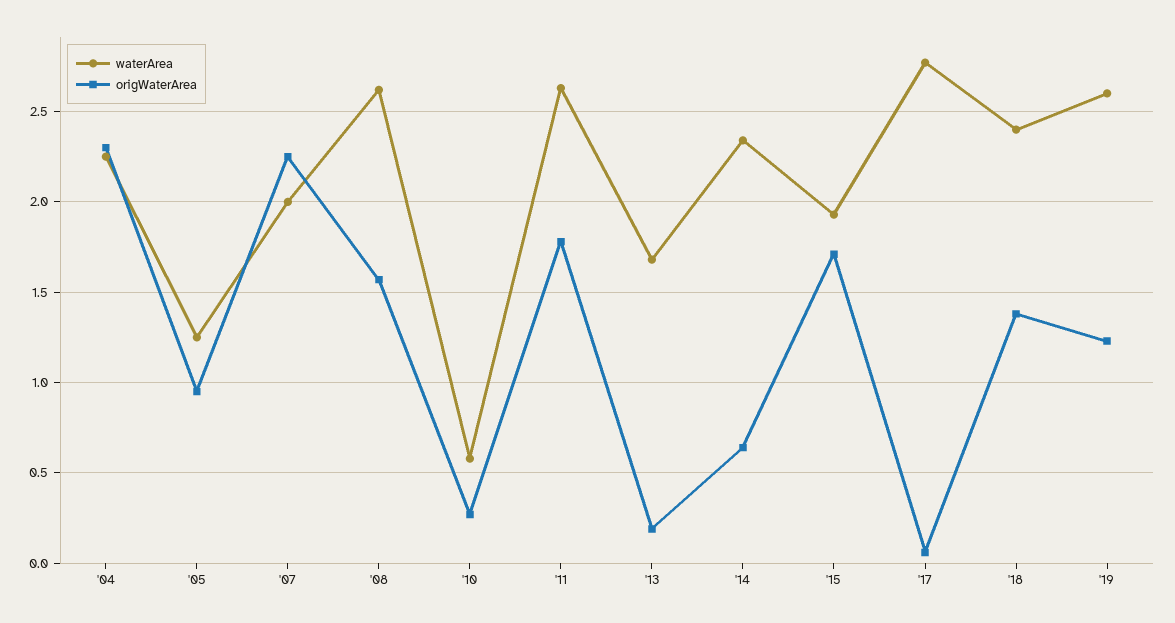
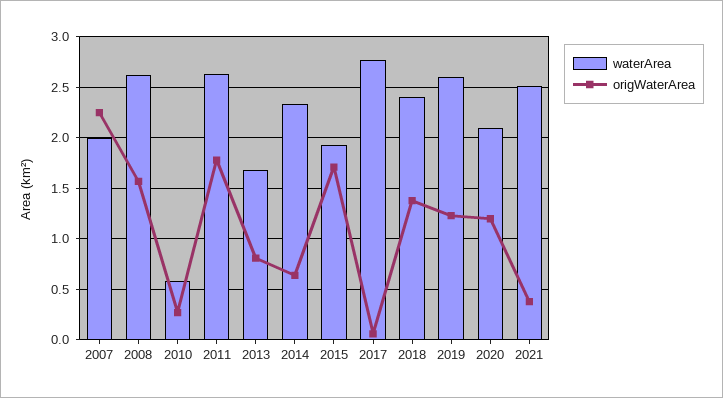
waterArea, '04: 2.25 -> none
origWaterArea, '04: 2.3 -> none
waterArea, '05: 1.25 -> none
origWaterArea, '05: 0.95 -> none
origWaterArea, '13: 0.2 -> 0.8
waterArea, 2020: none -> 2.1
origWaterArea, 2020: none -> 1.2
waterArea, 2021: none -> 2.5
origWaterArea, 2021: none -> 0.4

